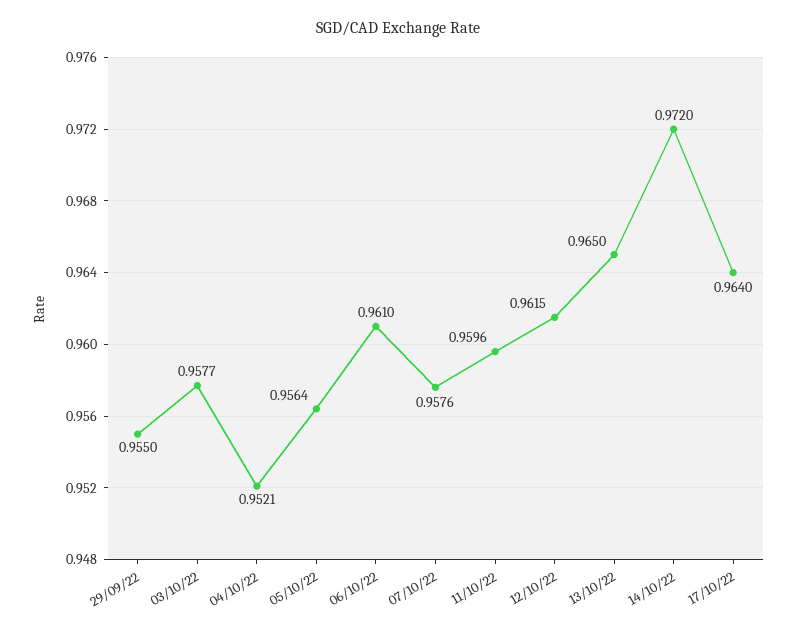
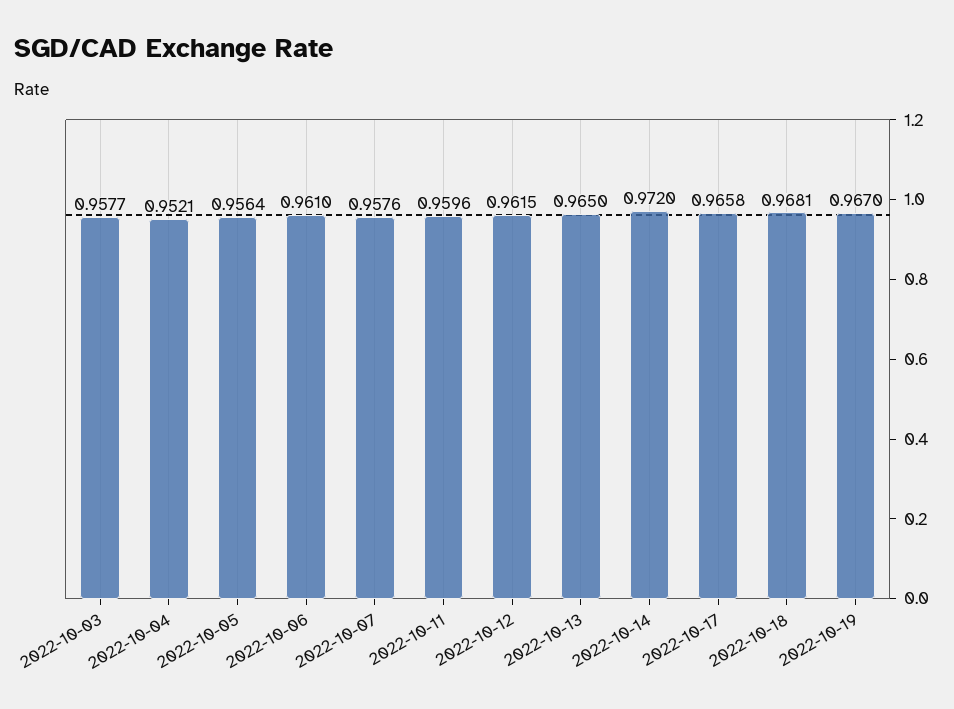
29/09/22: 0.955 -> none
17/10/22: 0.964 -> 0.9658
2022-10-18: none -> 0.9681
2022-10-19: none -> 0.967

